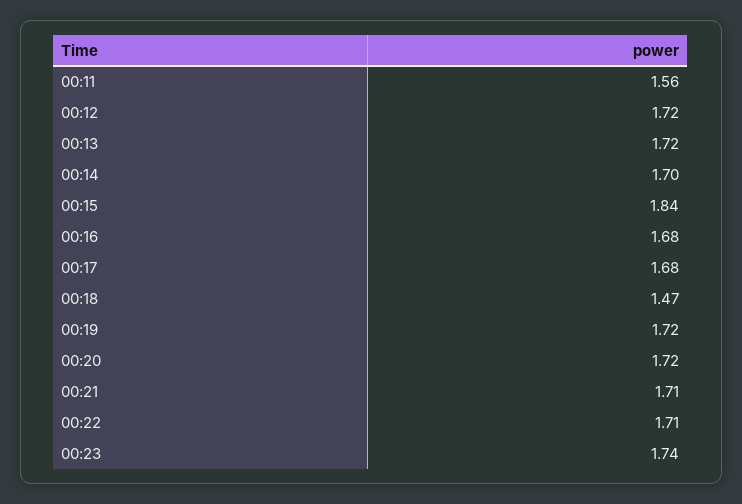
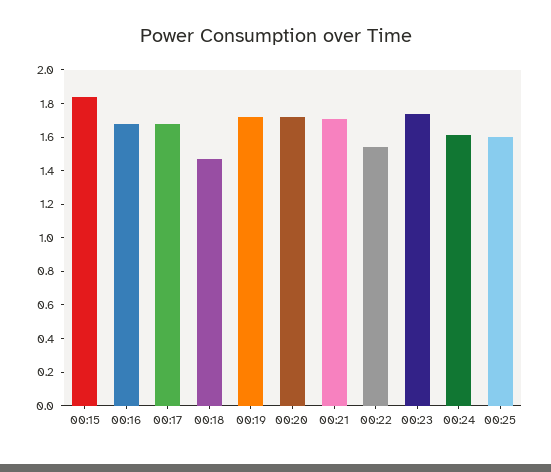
00:11: 1.56 -> none
00:12: 1.72 -> none
00:13: 1.72 -> none
00:14: 1.7 -> none
00:22: 1.71 -> 1.55
00:24: none -> 1.6
00:25: none -> 1.6

